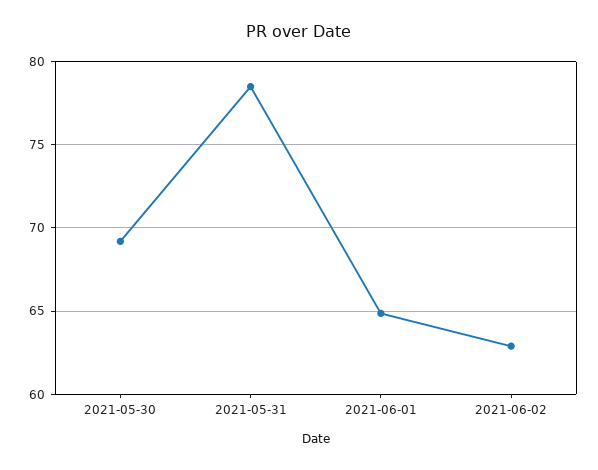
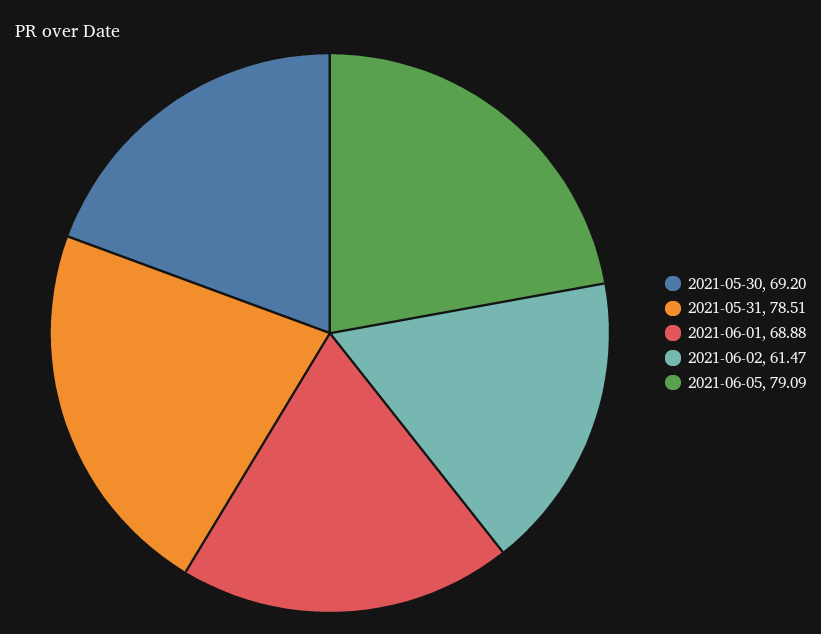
2021-06-01: 65 -> 68.88
2021-06-02: 63 -> 61.47
2021-06-05: none -> 79.09

